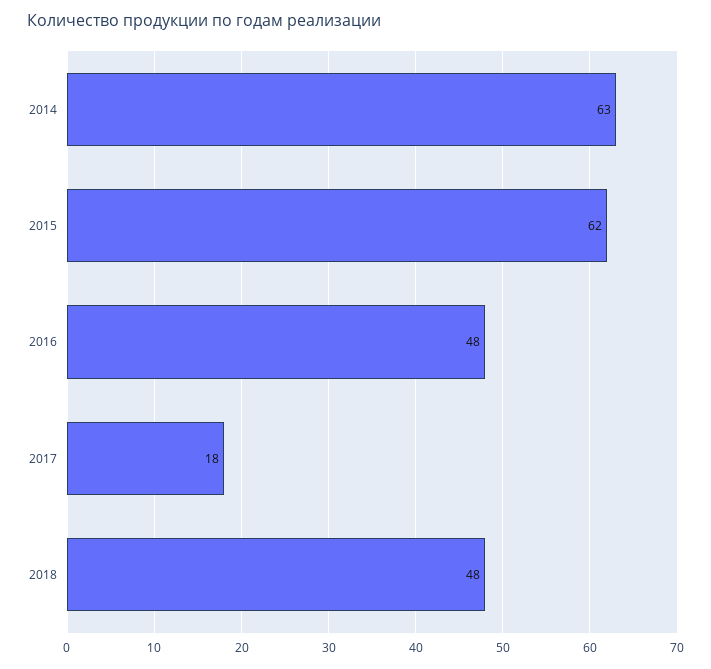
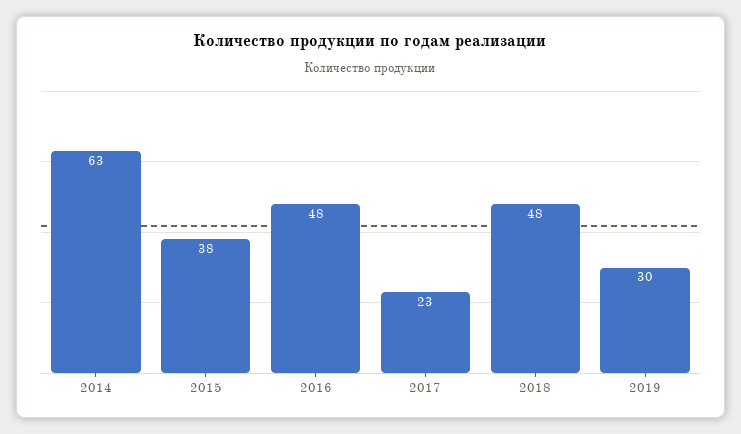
2015: 62 -> 38
2017: 18 -> 23
2019: none -> 30

